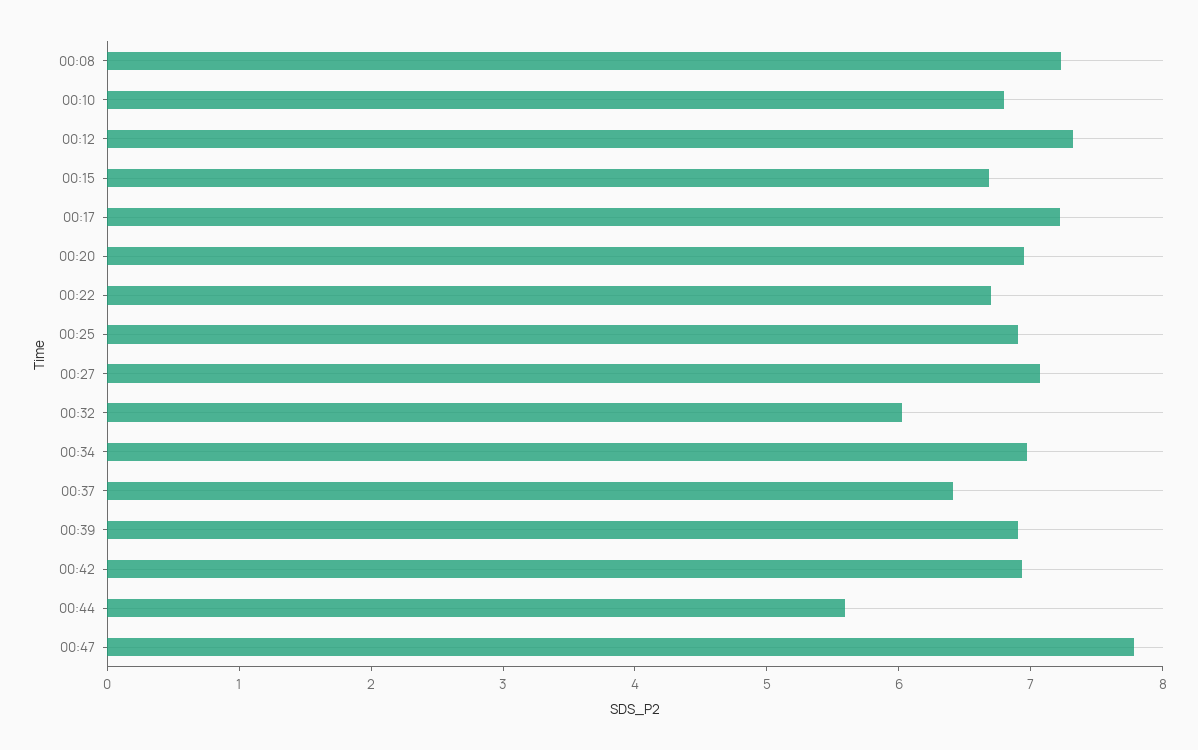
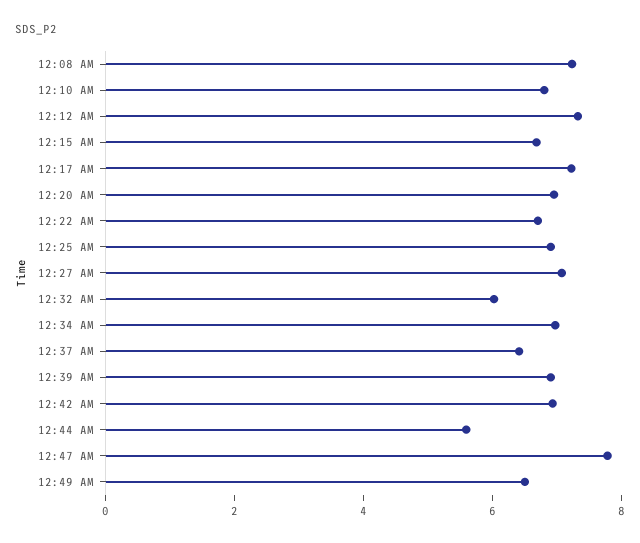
12:49 AM: none -> 6.5

